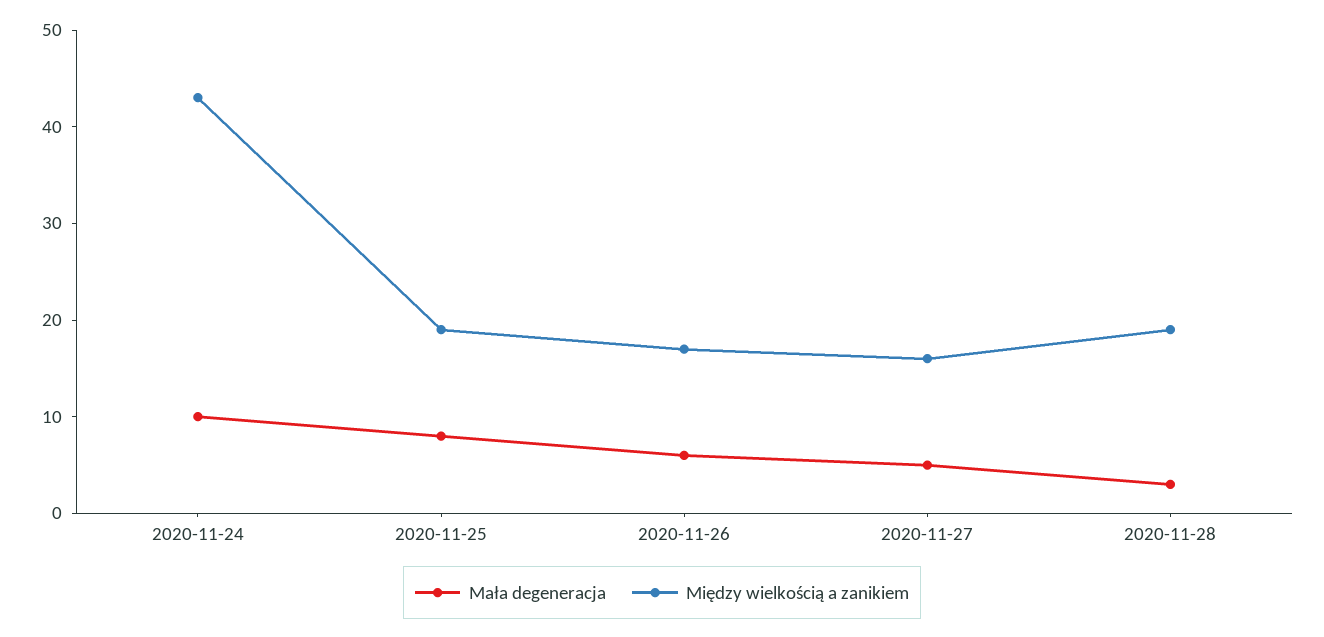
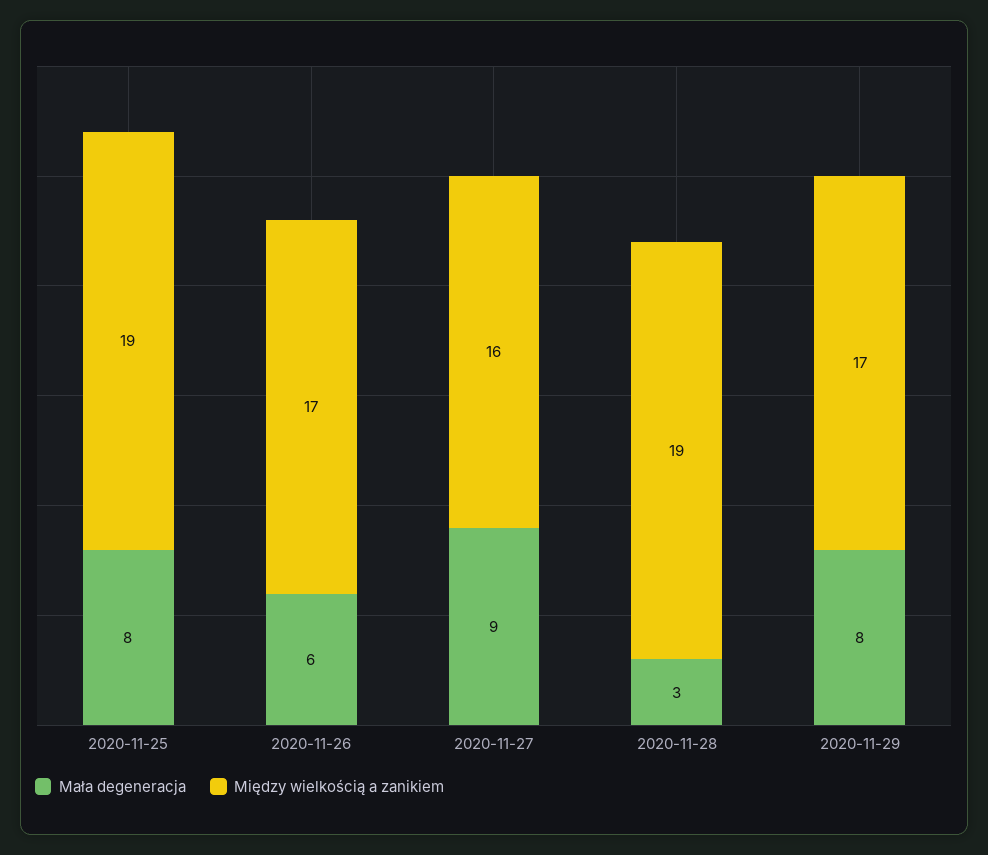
Mała degeneracja, 2020-11-24: 10 -> none
Między wielkością a zanikiem, 2020-11-24: 43 -> none
Mała degeneracja, 2020-11-27: 5 -> 9
Mała degeneracja, 2020-11-29: none -> 8
Między wielkością a zanikiem, 2020-11-29: none -> 17

